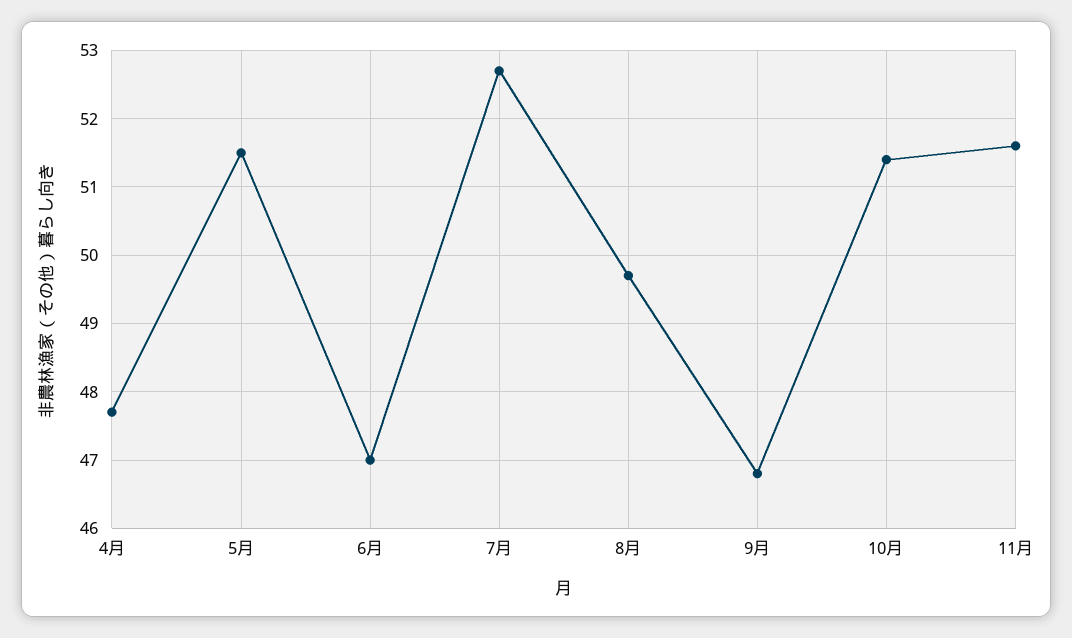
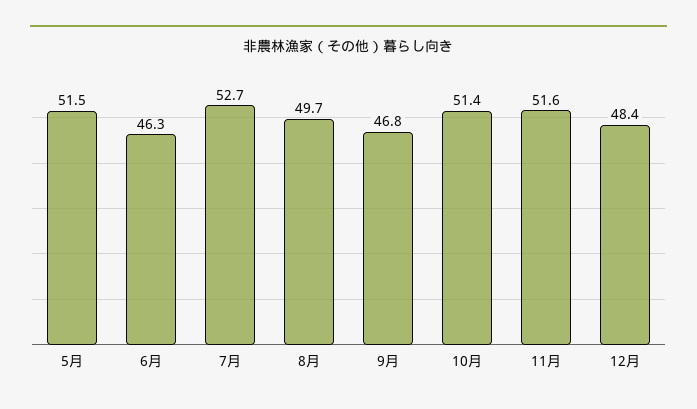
4月: 47.7 -> none
6月: 47 -> 46.3
12月: none -> 48.4

